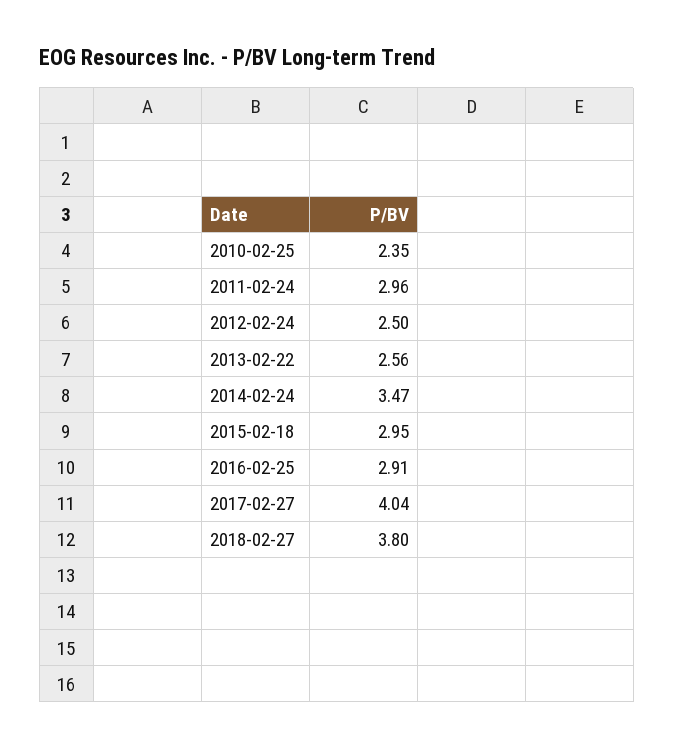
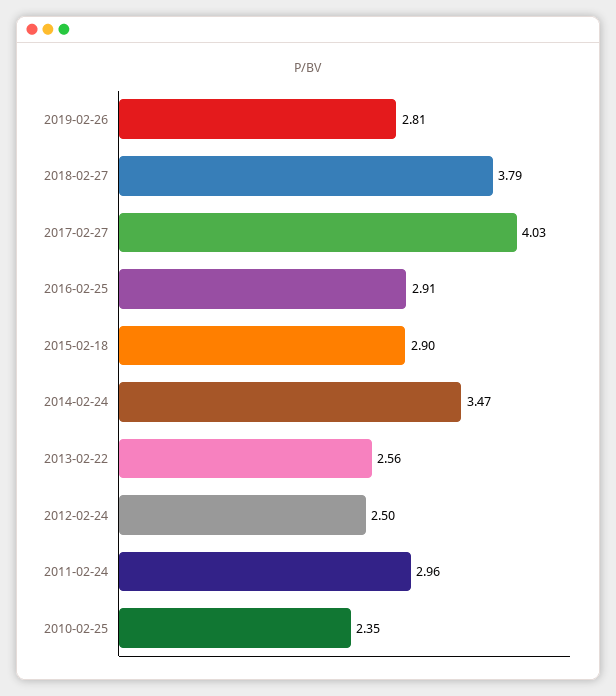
2015-02-18: 2.95 -> 2.9
2017-02-27: 4.04 -> 4.03
2018-02-27: 3.8 -> 3.79
2019-02-26: none -> 2.81

